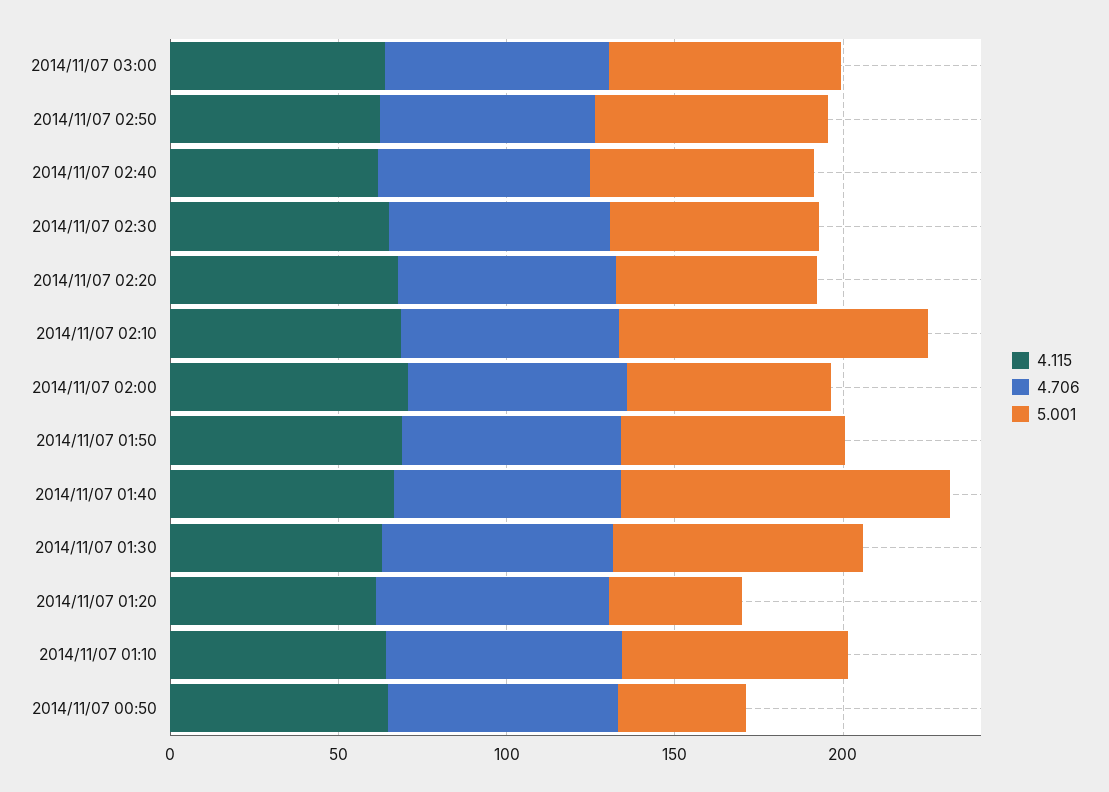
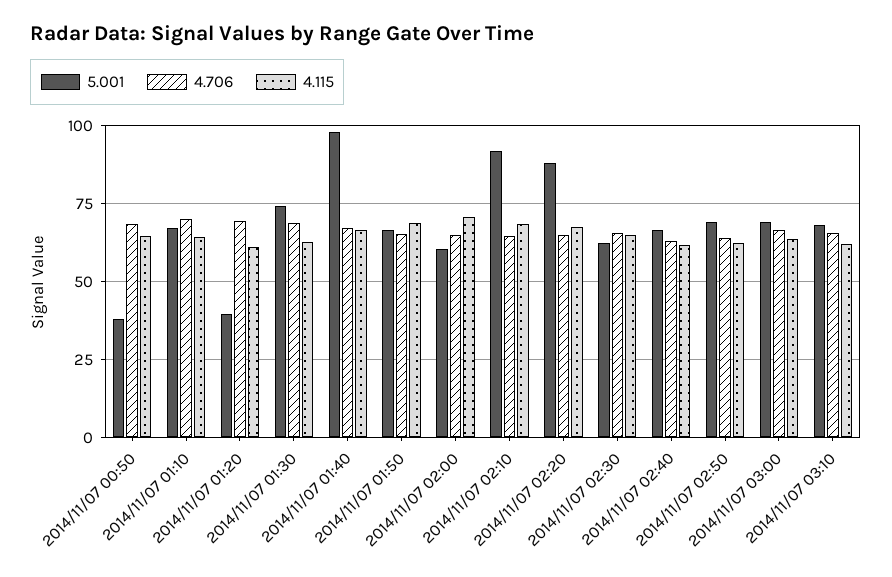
5.001, 2014/11/07 02:20: 60 -> 87.5
5.001, 2014/11/07 03:10: none -> 67.5
4.706, 2014/11/07 03:10: none -> 65
4.115, 2014/11/07 03:10: none -> 62.5

